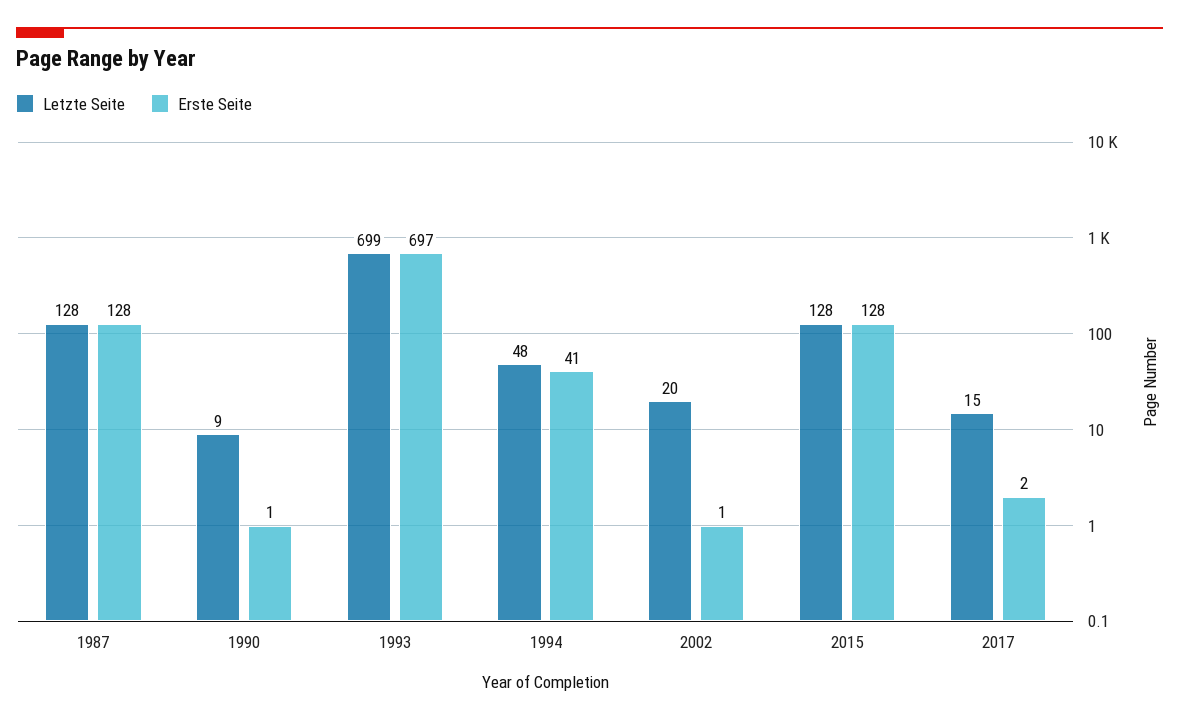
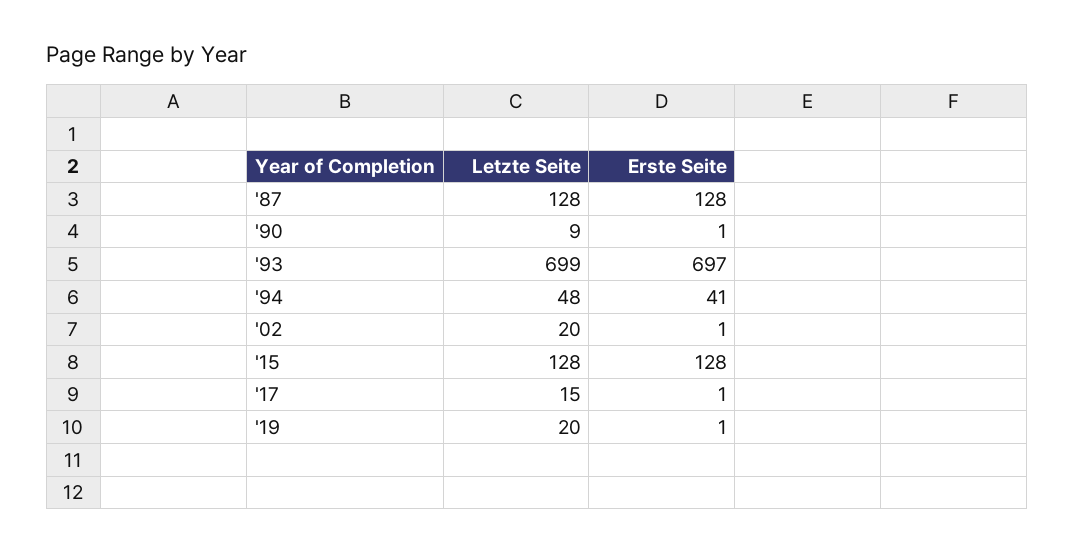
Erste Seite, 2017: 2 -> 1
Letzte Seite, '19: none -> 20
Erste Seite, '19: none -> 1

